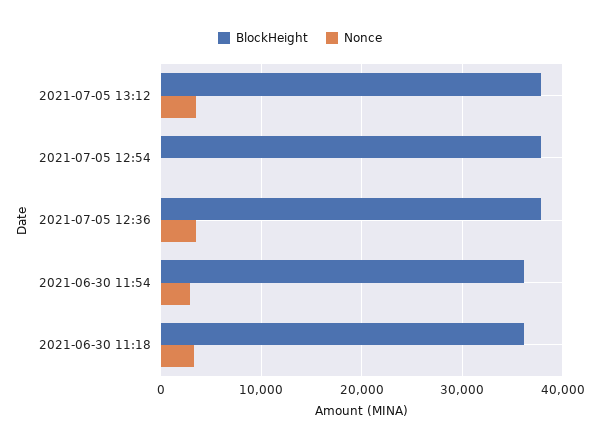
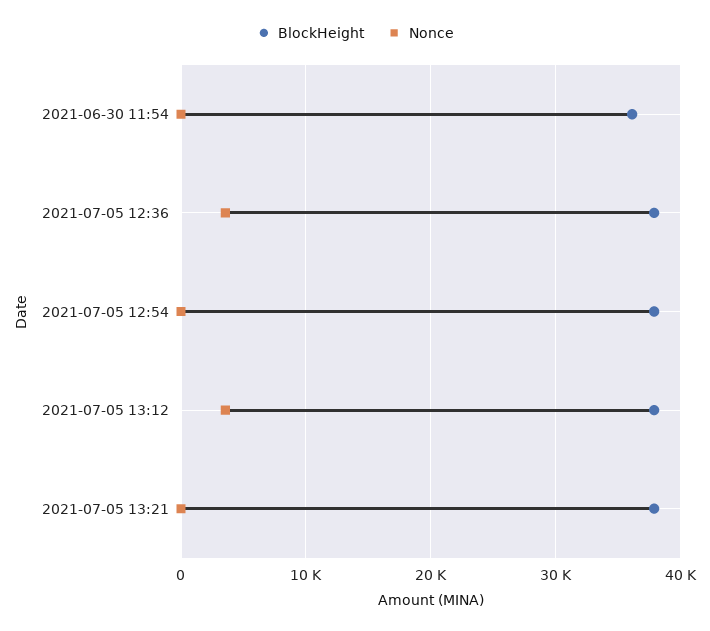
Nonce, 2021-06-30 11:54: 3000 -> 0
BlockHeight, 2021-06-30 11:18: 36000 -> none
Nonce, 2021-06-30 11:18: 3000 -> none
BlockHeight, 2021-07-05 13:21: none -> 38000
Nonce, 2021-07-05 13:21: none -> 0

